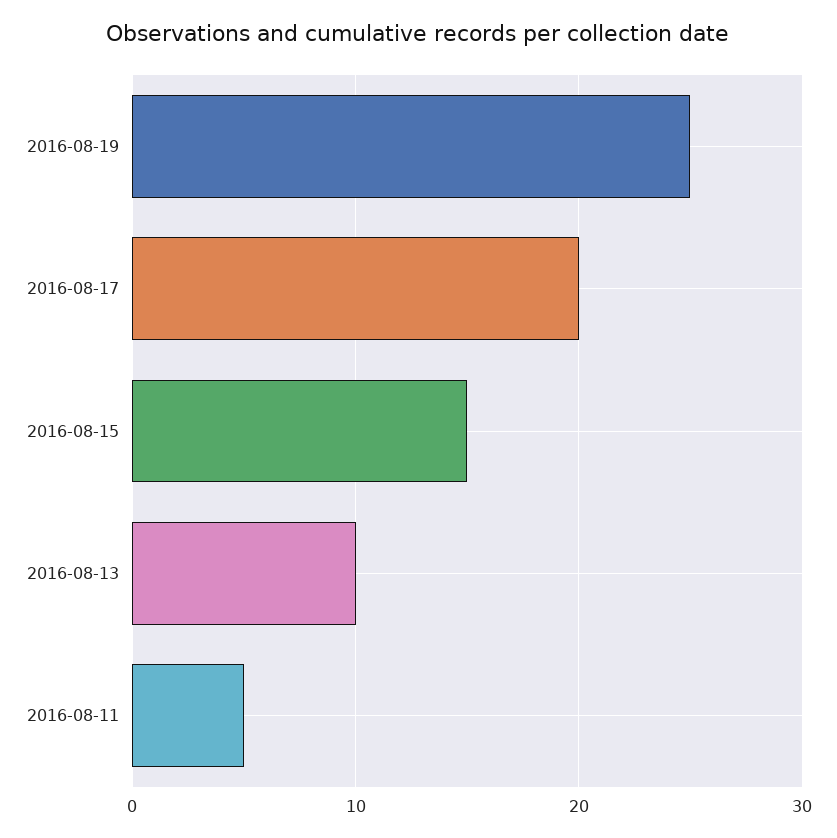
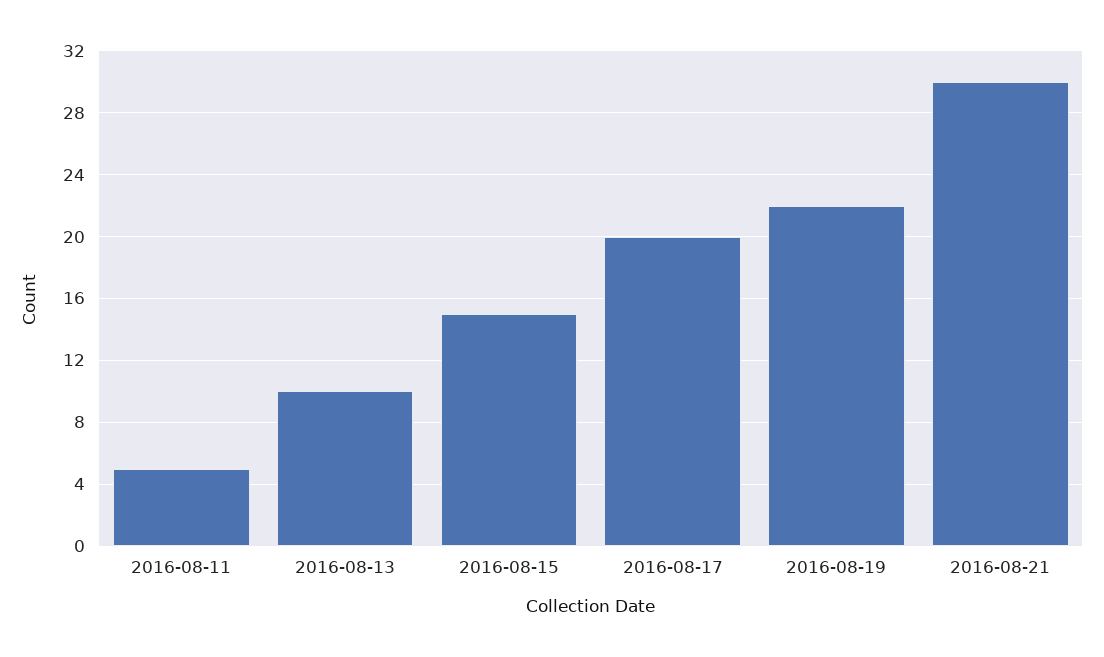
2016-08-19: 25 -> 22
2016-08-21: none -> 30

